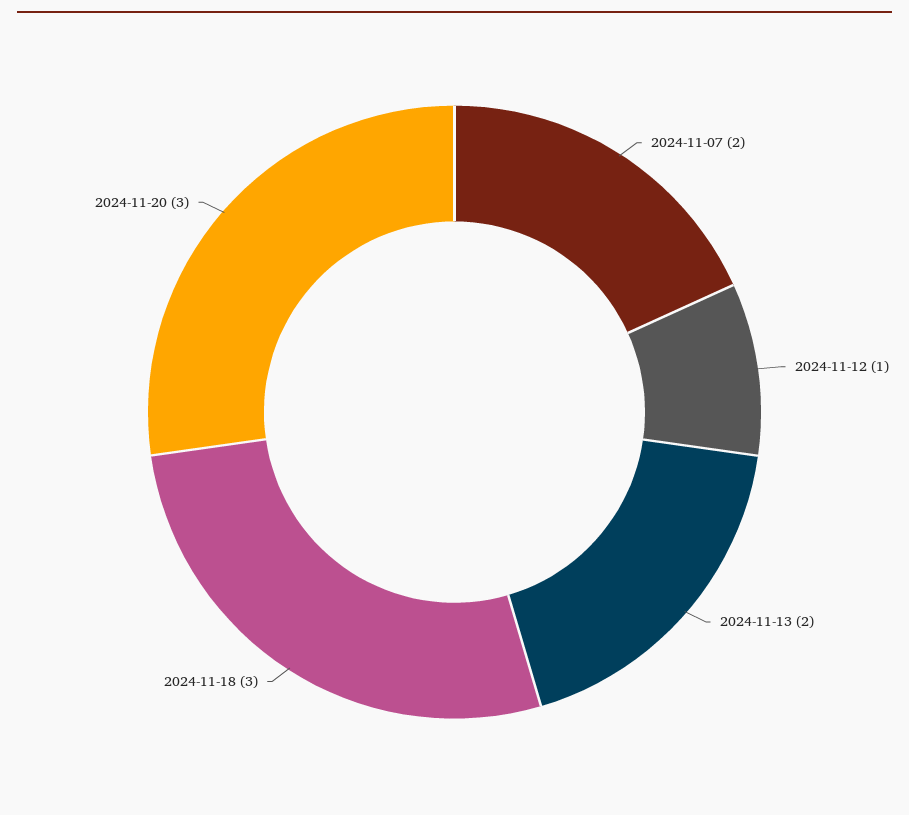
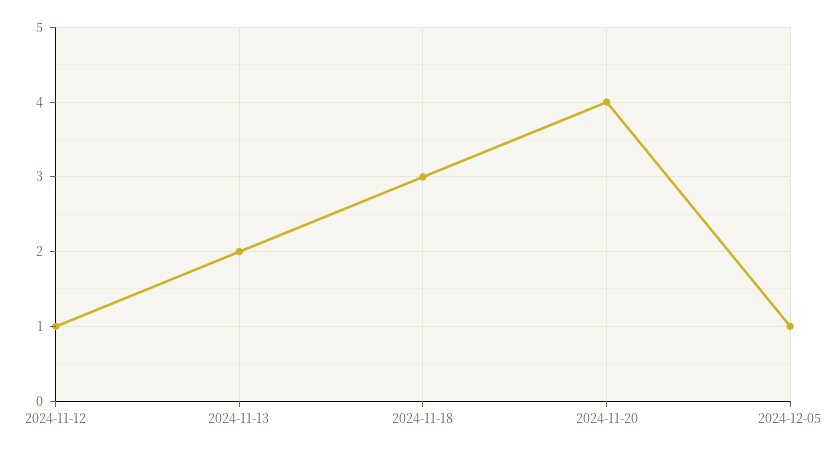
2024-11-07: 2 -> none
2024-11-20: 3 -> 4
2024-12-05: none -> 1

